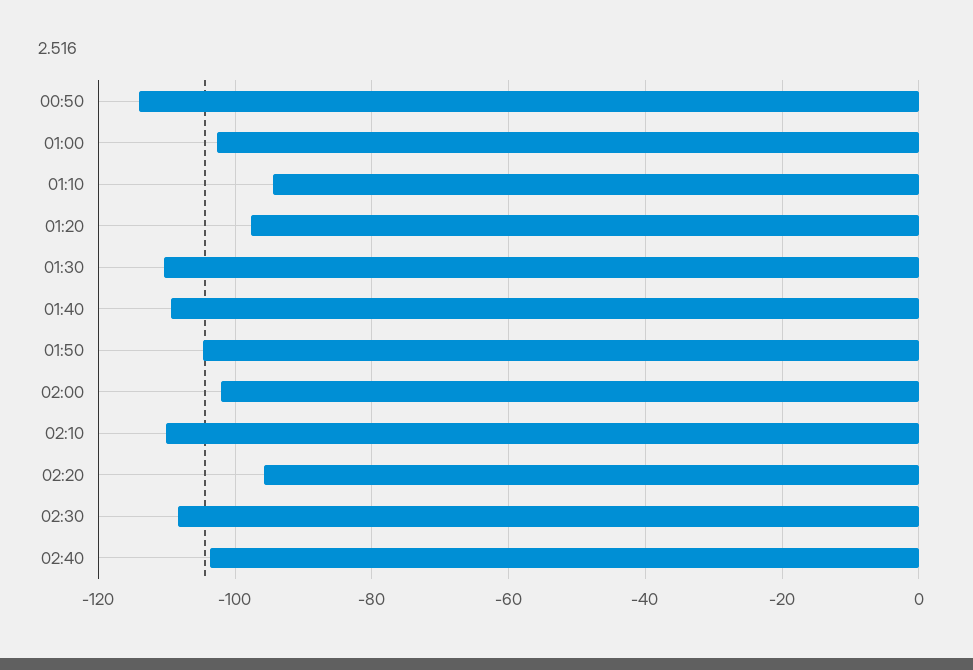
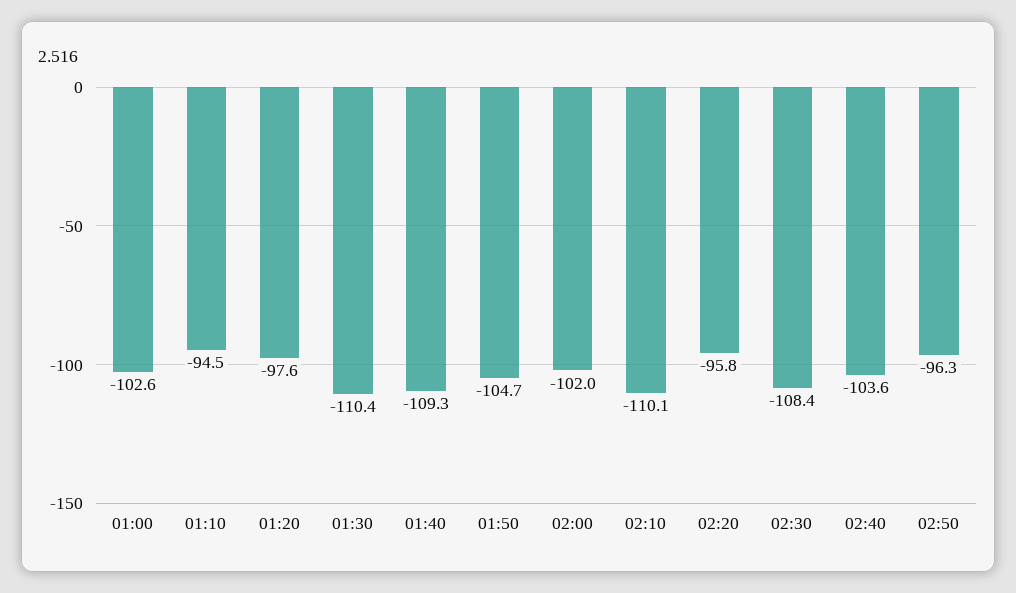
00:50: -114 -> none
02:50: none -> -96.3

